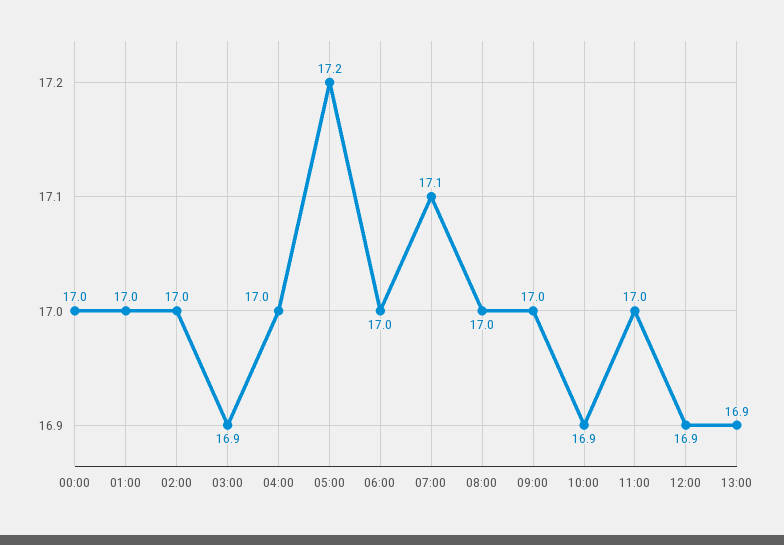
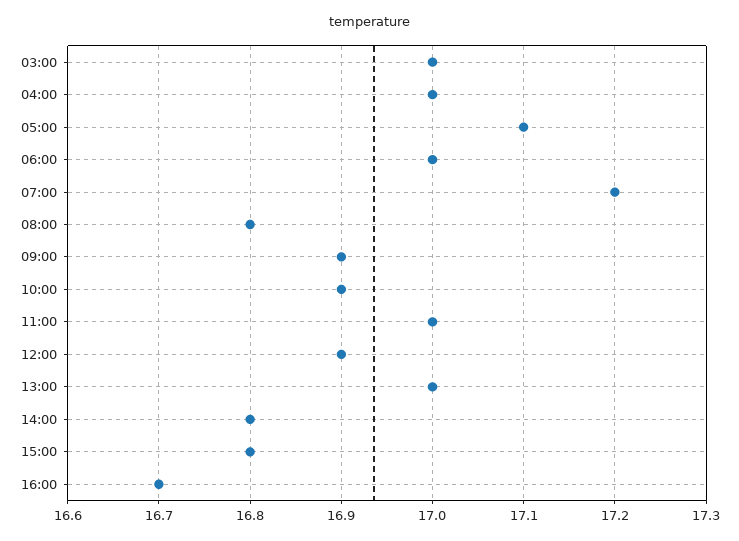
00:00: 17 -> none
01:00: 17 -> none
02:00: 17 -> none
03:00: 16.9 -> 17
05:00: 17.2 -> 17.1
07:00: 17.1 -> 17.2
08:00: 17 -> 16.8
09:00: 17 -> 16.9
13:00: 16.9 -> 17
14:00: none -> 16.8
15:00: none -> 16.8
16:00: none -> 16.7

